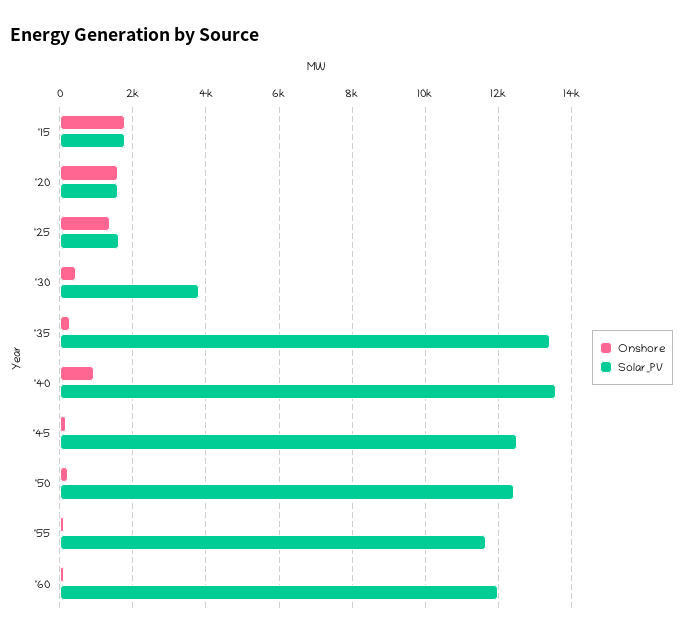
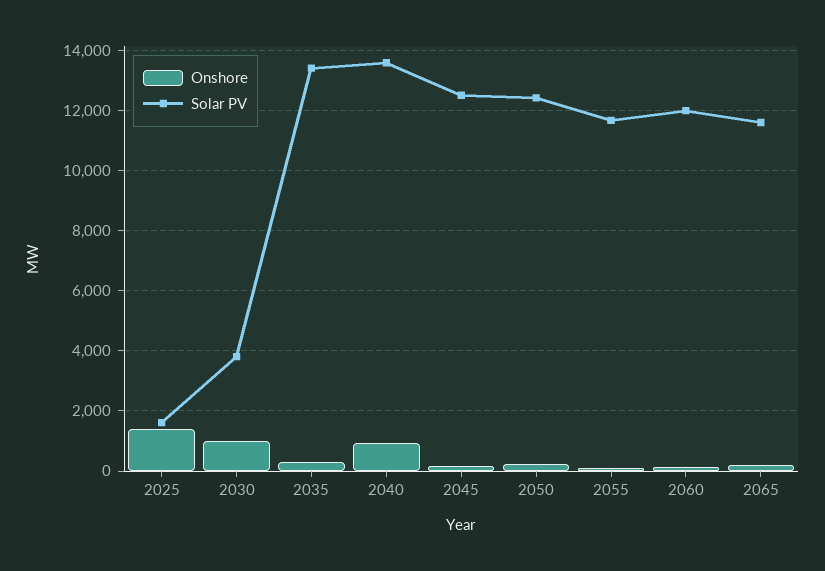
Onshore, '15: 1800 -> none
Solar_PV, '15: 1800 -> none
Onshore, '20: 1600 -> none
Solar_PV, '20: 1600 -> none
Onshore, '30: 400 -> 1000
Onshore, 2065: none -> 200
Solar_PV, 2065: none -> 11600

